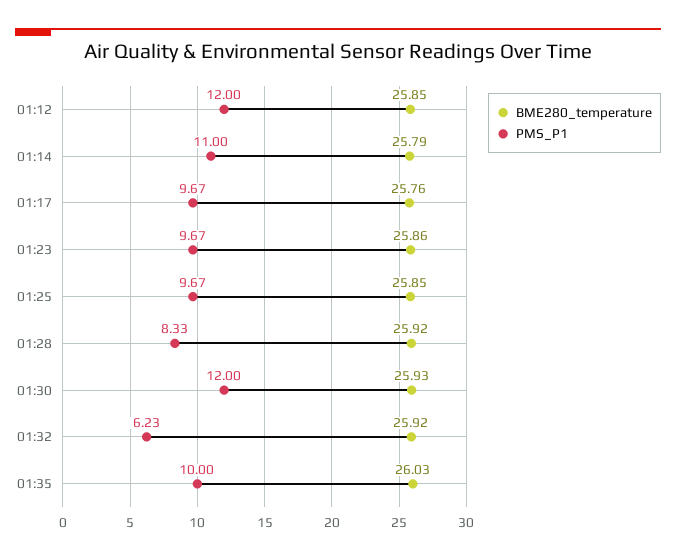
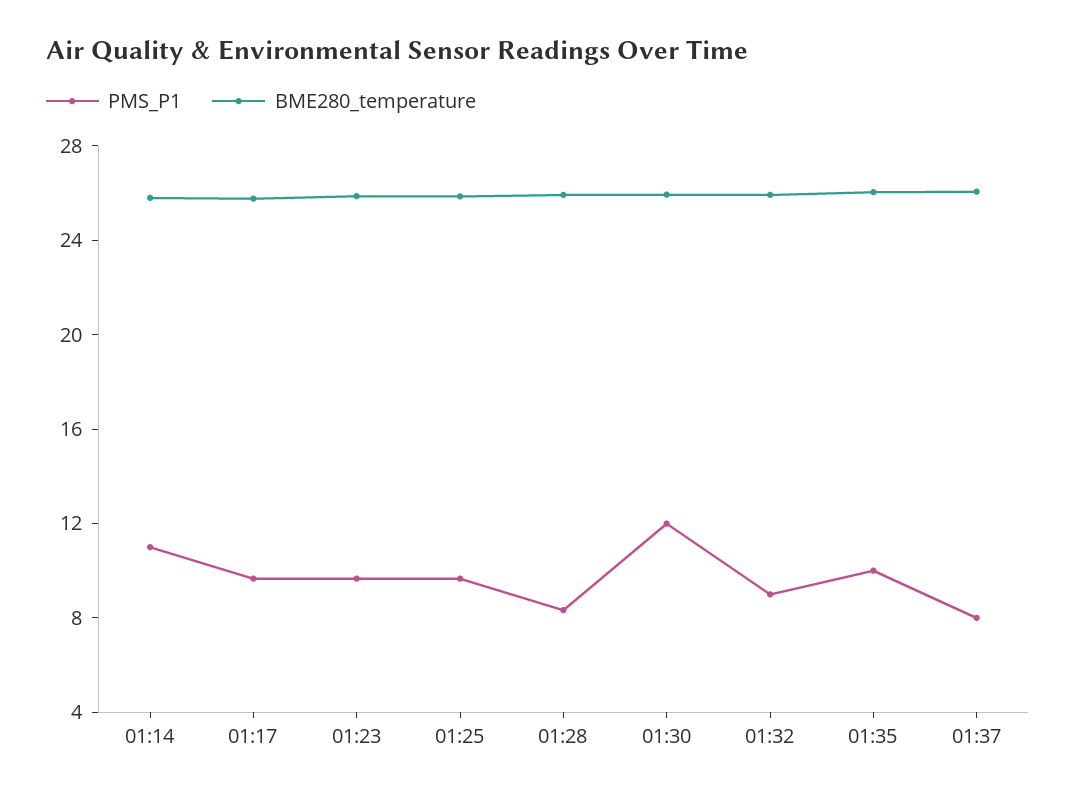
BME280_temperature, 01:12: 25.85 -> none
PMS_P1, 01:12: 12 -> none
PMS_P1, 01:32: 6.23 -> 9
PMS_P1, 01:37: none -> 8
BME280_temperature, 01:37: none -> 26

